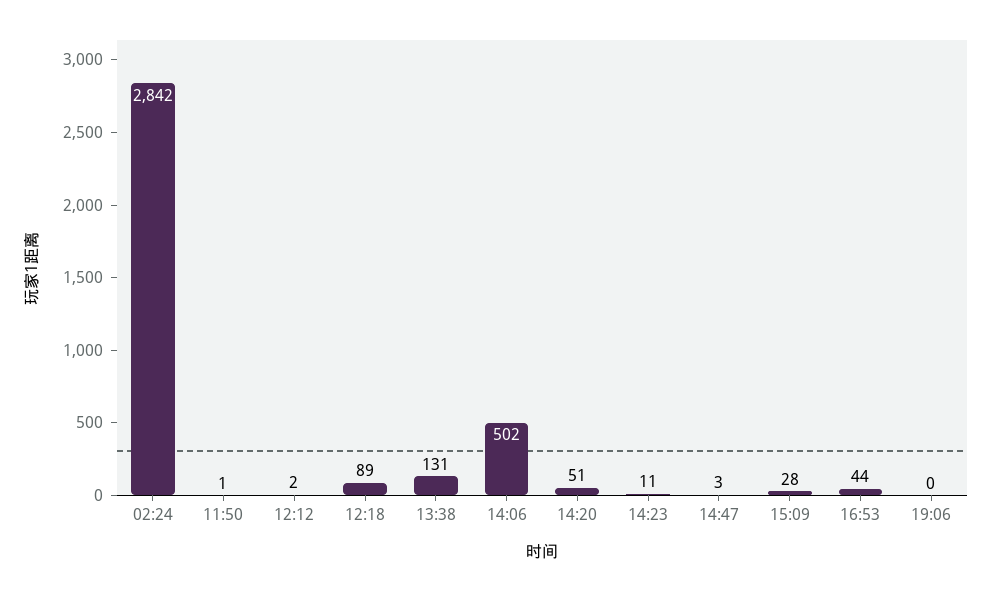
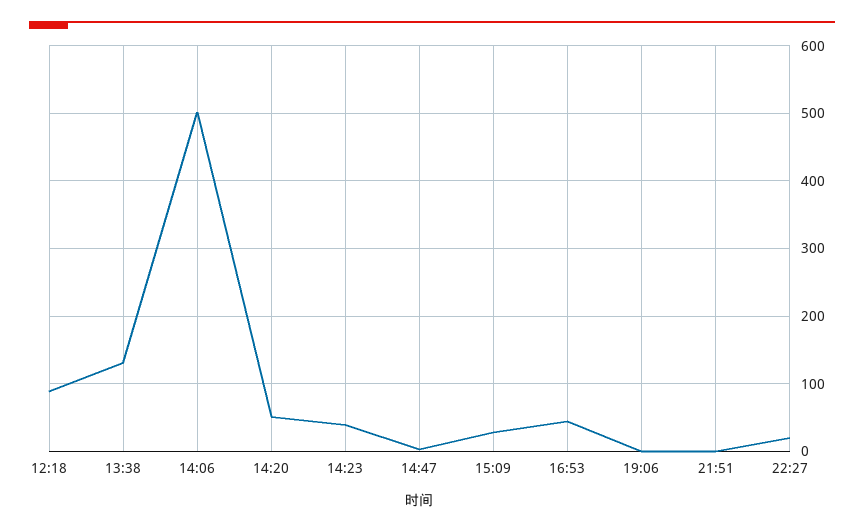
02:24: 2842 -> none
11:50: 1 -> none
12:12: 2 -> none
14:23: 11 -> 40
21:51: none -> 0
22:27: none -> 20

